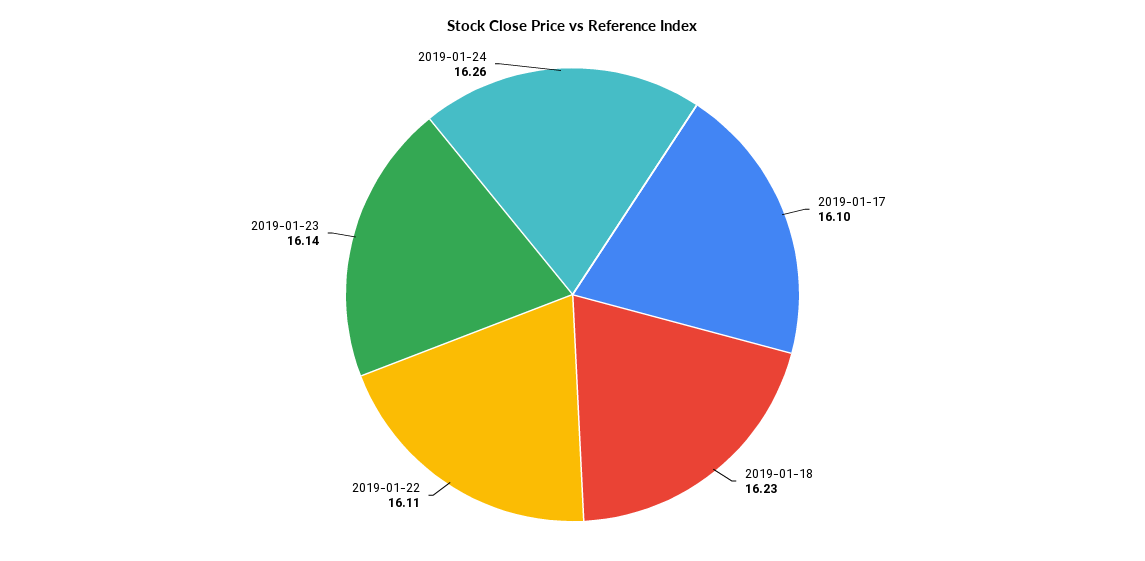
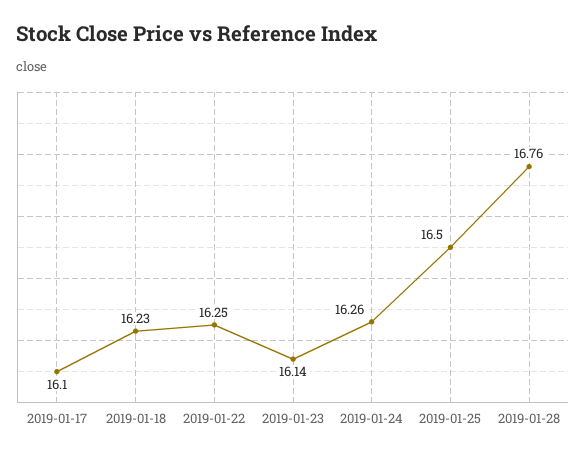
2019-01-22: 16.11 -> 16.25
2019-01-25: none -> 16.5
2019-01-28: none -> 16.76

